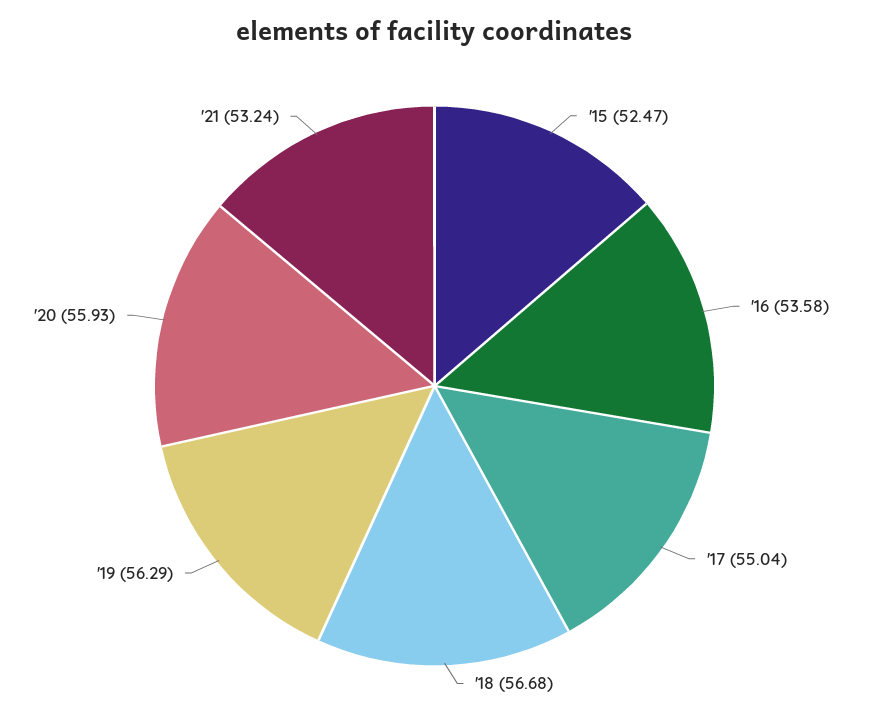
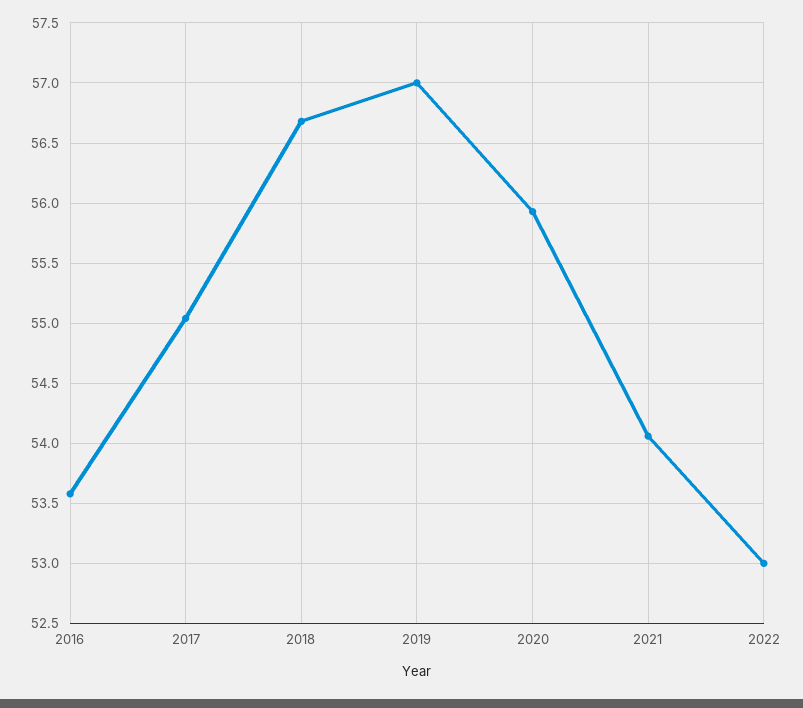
'15: 52.47 -> none
'19: 56.29 -> 57
'21: 53.24 -> 54.05
2022: none -> 53

